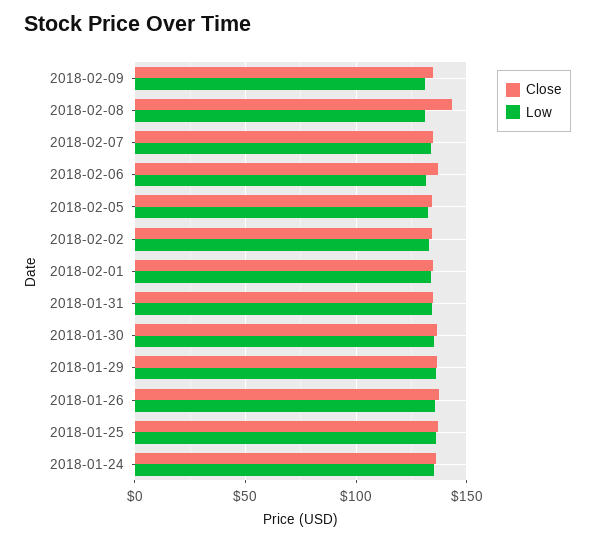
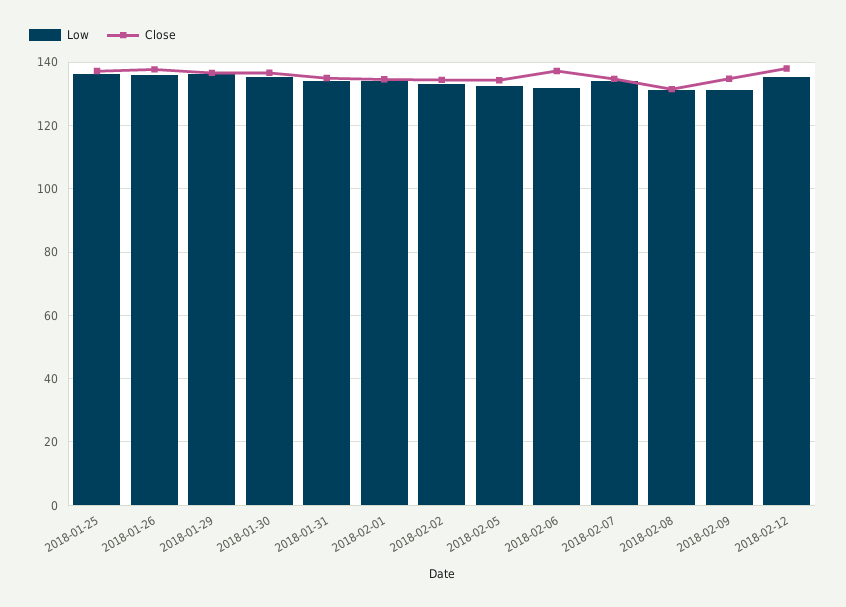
Close, 2018-02-08: 145 -> 132
Close, 2018-01-24: 135 -> none
Low, 2018-01-24: 135 -> none
Low, 2018-02-12: none -> 136
Close, 2018-02-12: none -> 138

